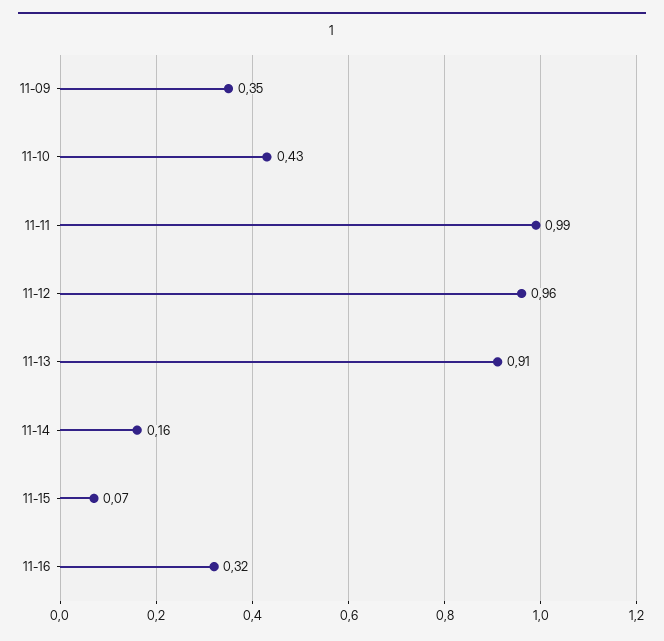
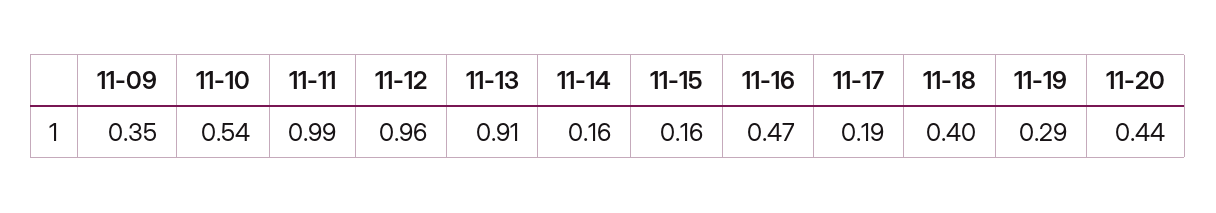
11-10: 0.43 -> 0.54
11-15: 0.07 -> 0.16
11-16: 0.32 -> 0.47
11-17: none -> 0.19
11-18: none -> 0.4
11-19: none -> 0.29
11-20: none -> 0.44

